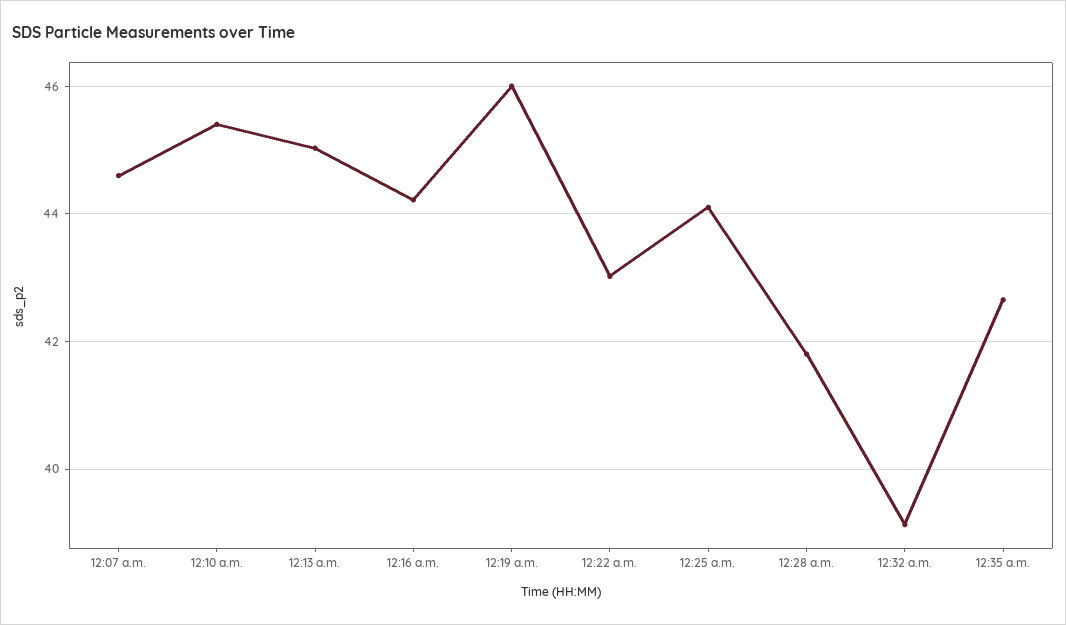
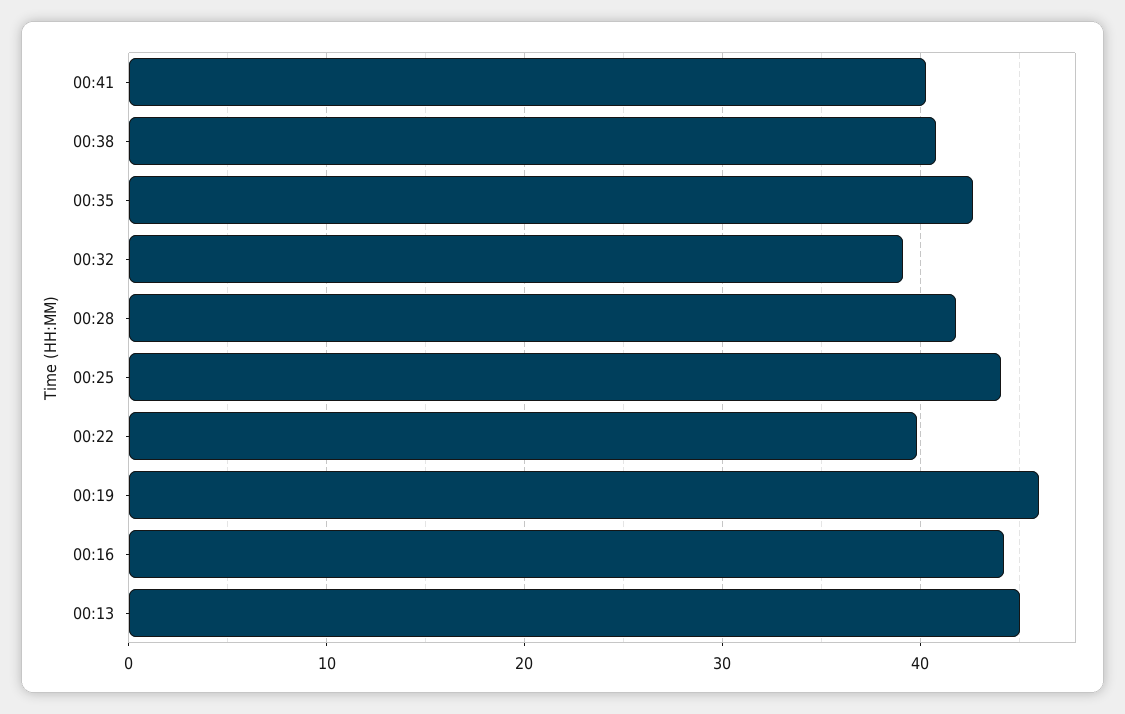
12:07 a.m.: 44.6 -> none
12:10 a.m.: 45.4 -> none
12:22 a.m.: 43 -> 40
00:41: none -> 40
00:38: none -> 41

